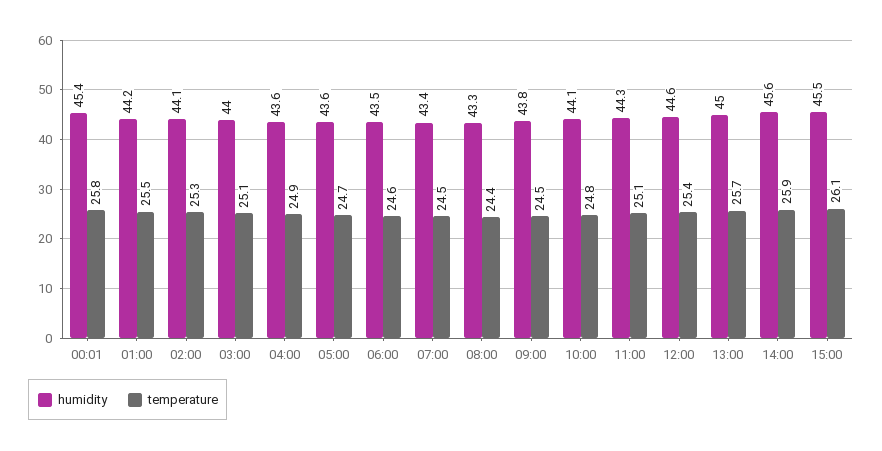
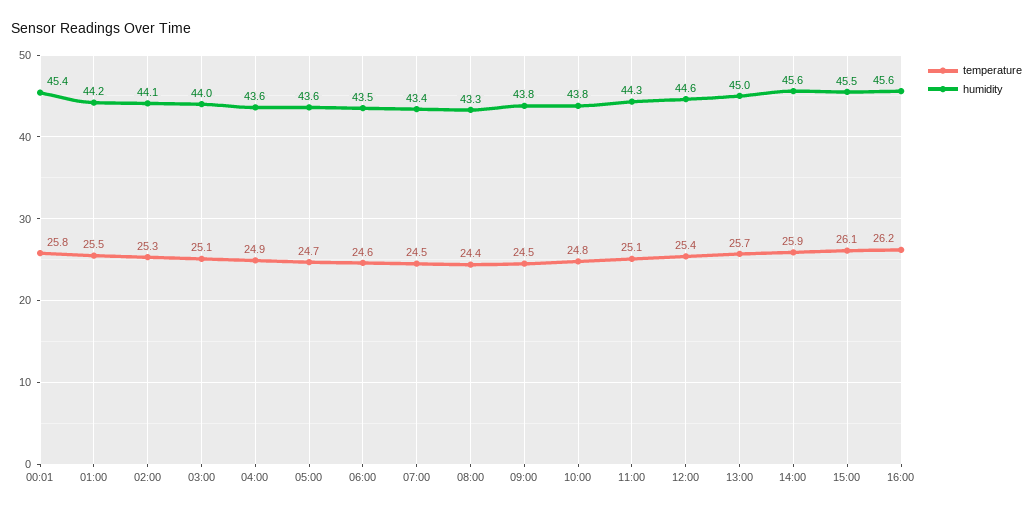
humidity, 10:00: 44.1 -> 43.8
temperature, 16:00: none -> 26.2
humidity, 16:00: none -> 45.6

